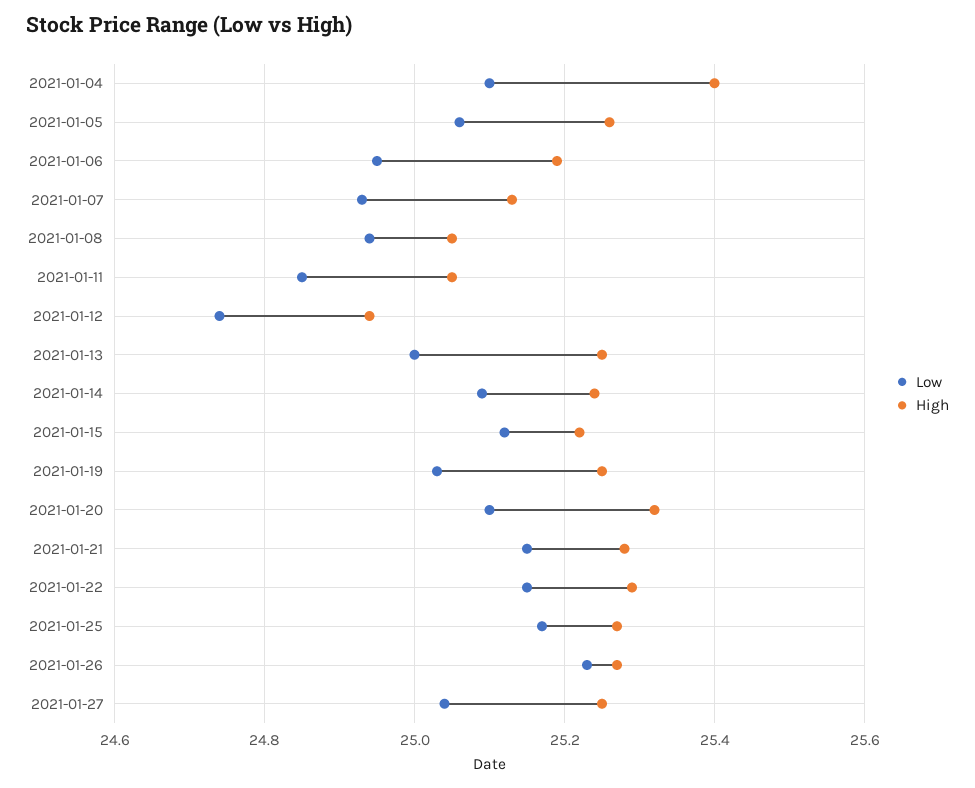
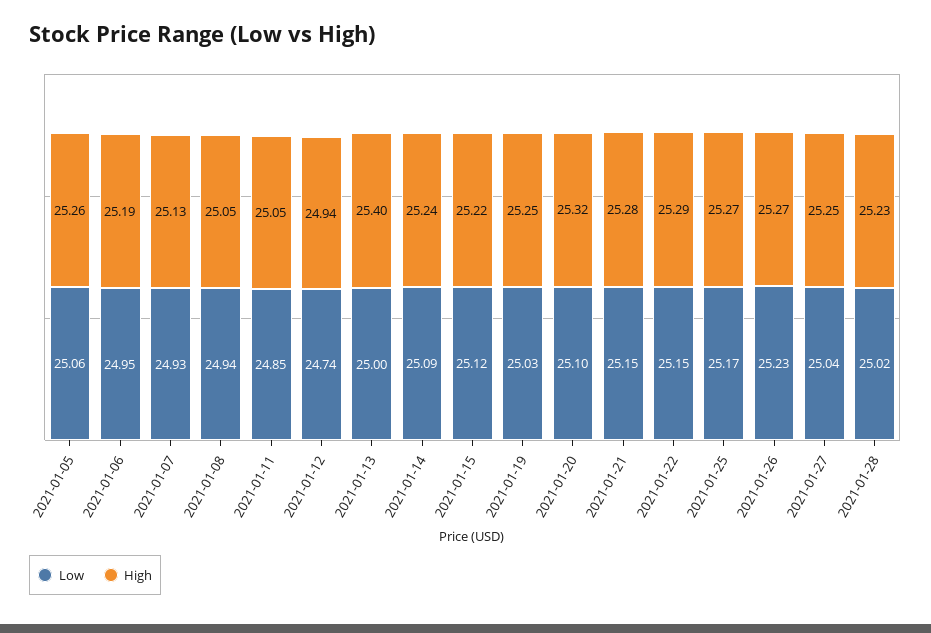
Low, 2021-01-04: 25.1 -> none
High, 2021-01-04: 25.4 -> none
High, 2021-01-13: 25.25 -> 25.4
Low, 2021-01-28: none -> 25.02
High, 2021-01-28: none -> 25.23

